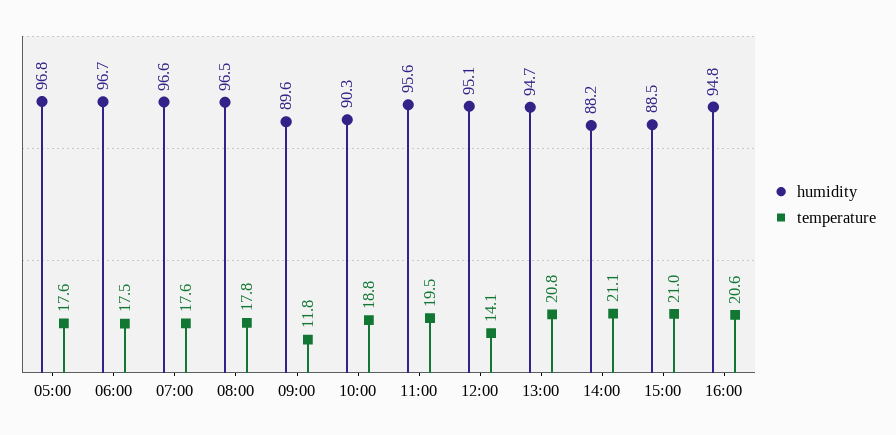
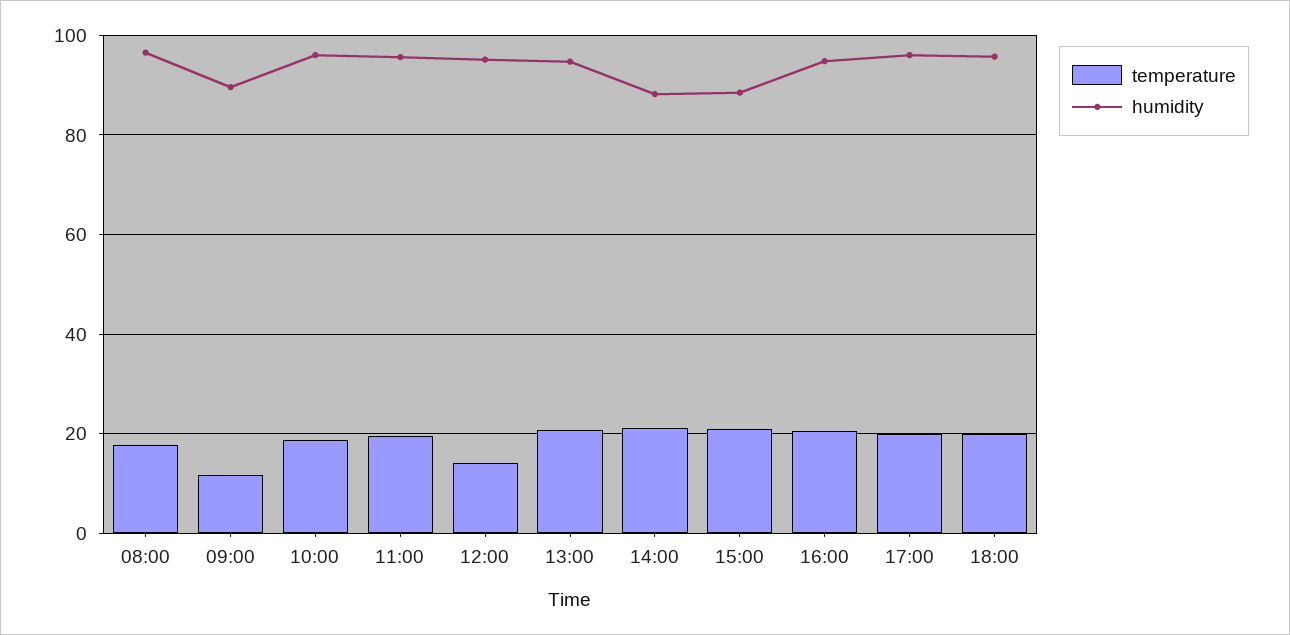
humidity, 05:00: 96.8 -> none
temperature, 05:00: 17.6 -> none
humidity, 06:00: 96.7 -> none
temperature, 06:00: 17.5 -> none
humidity, 07:00: 96.6 -> none
temperature, 07:00: 17.6 -> none
humidity, 10:00: 90.3 -> 96
temperature, 17:00: none -> 20
humidity, 17:00: none -> 96
temperature, 18:00: none -> 20
humidity, 18:00: none -> 96

